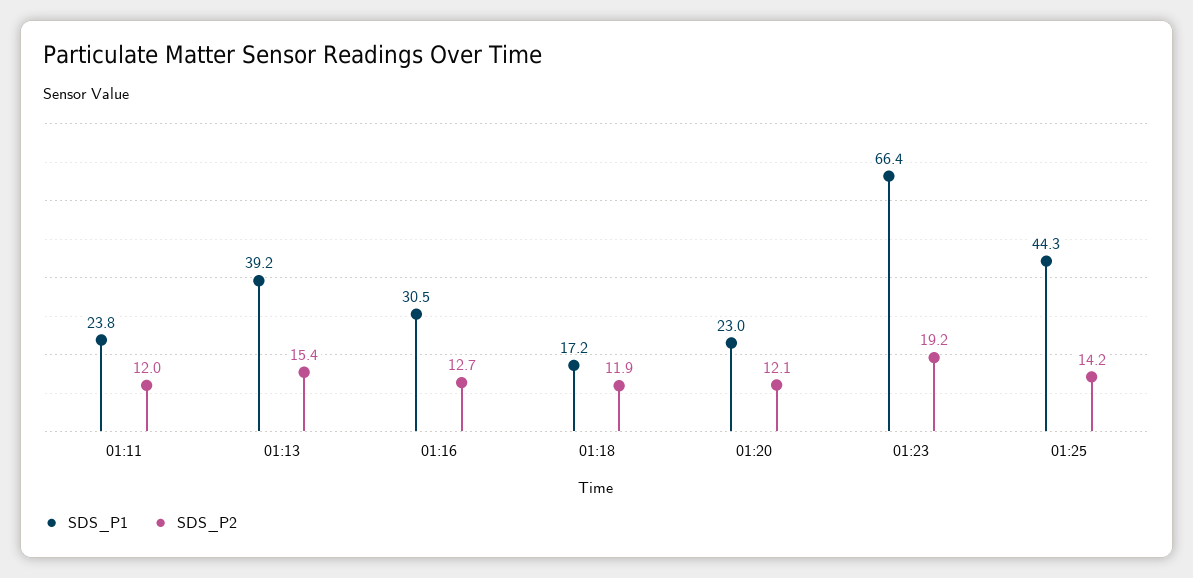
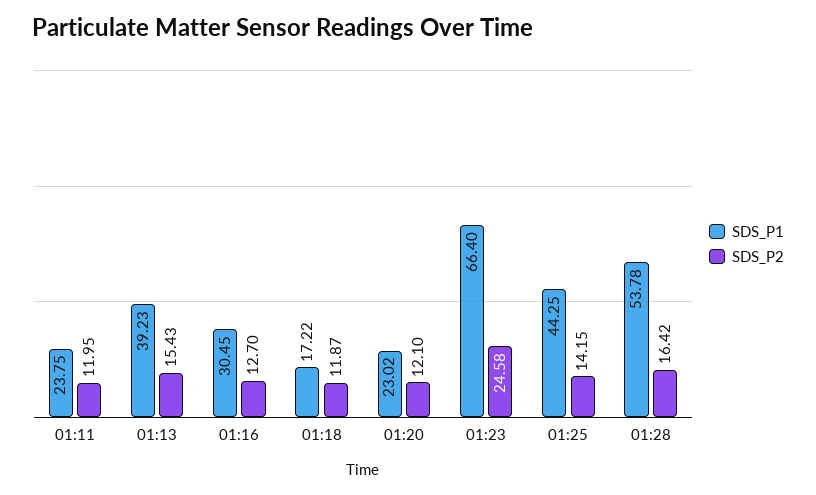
SDS_P2, 01:23: 19.2 -> 24.58
SDS_P1, 01:28: none -> 53.78
SDS_P2, 01:28: none -> 16.42

